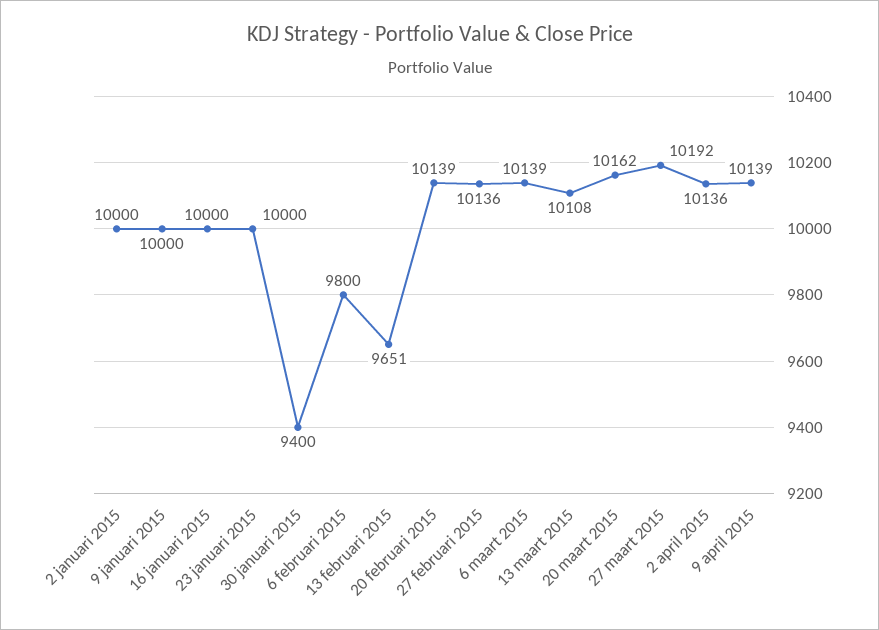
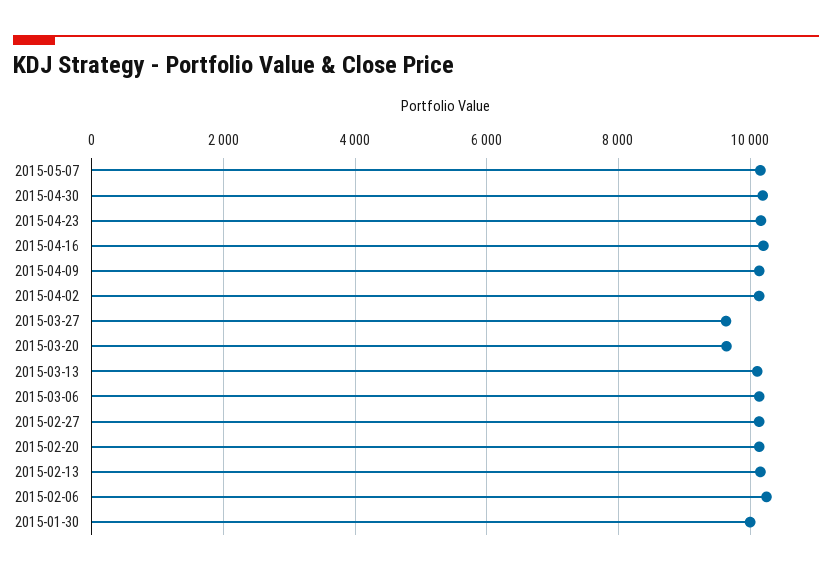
2 januari 2015: 10000 -> none
9 januari 2015: 10000 -> none
16 januari 2015: 10000 -> none
23 januari 2015: 10000 -> none
30 januari 2015: 9400 -> 10000
6 februari 2015: 9800 -> 10200
13 februari 2015: 9651 -> 10200
20 maart 2015: 10162 -> 9600
27 maart 2015: 10192 -> 9600
2015-05-07: none -> 10200
2015-04-30: none -> 10200
2015-04-23: none -> 10200
2015-04-16: none -> 10200

